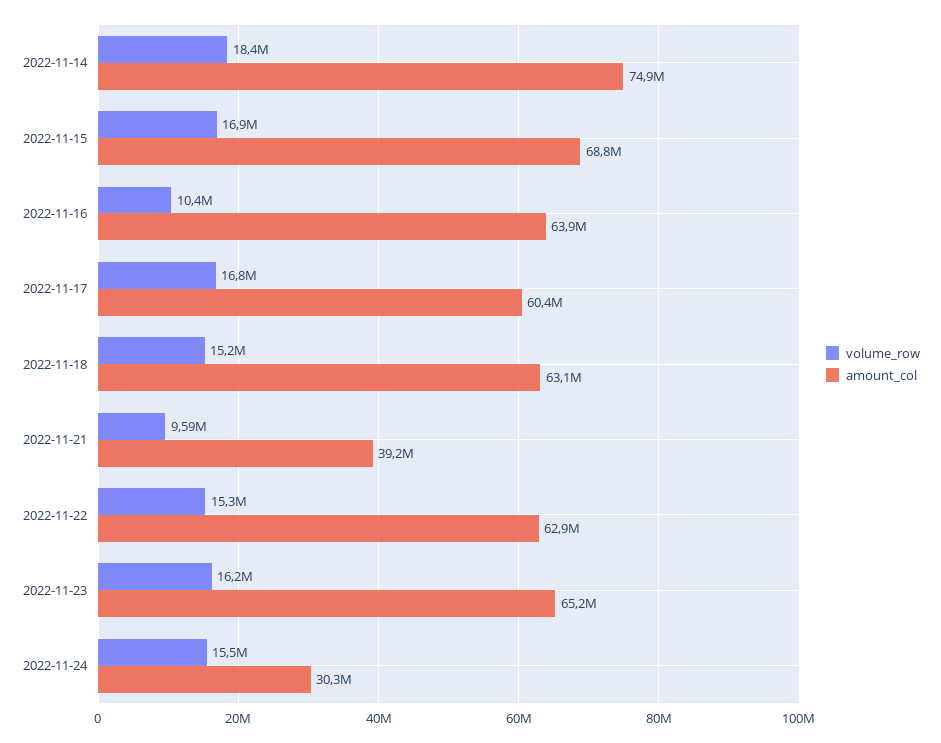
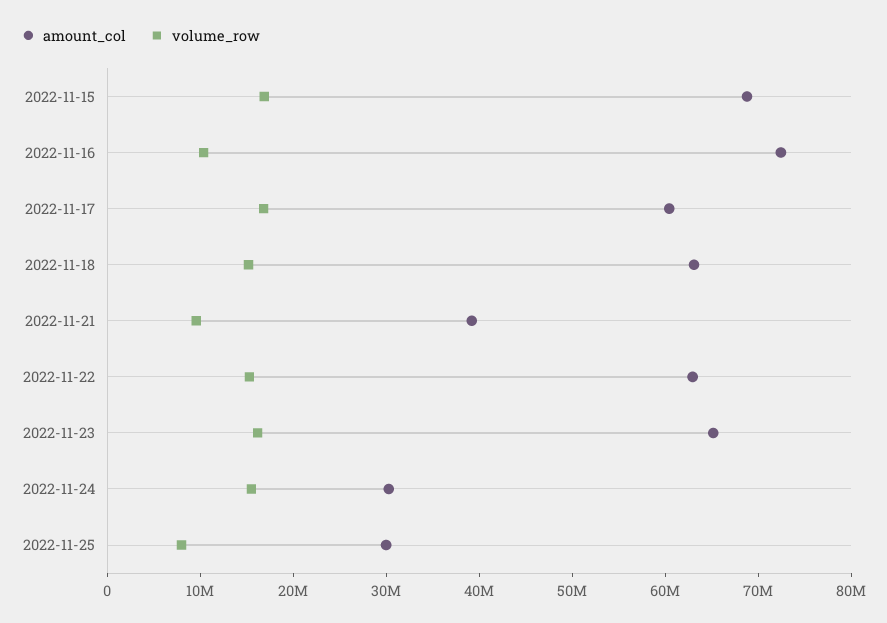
volume_row, 2022-11-14: 18400000 -> none
amount_col, 2022-11-14: 74900000 -> none
amount_col, 2022-11-16: 63900000 -> 72000000
amount_col, 2022-11-25: none -> 30000000
volume_row, 2022-11-25: none -> 8000000

